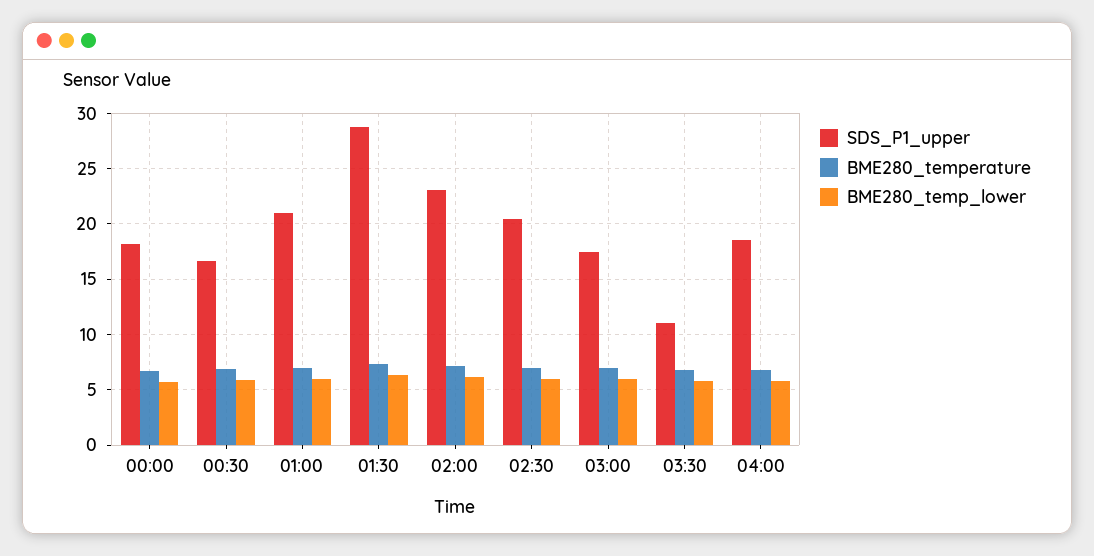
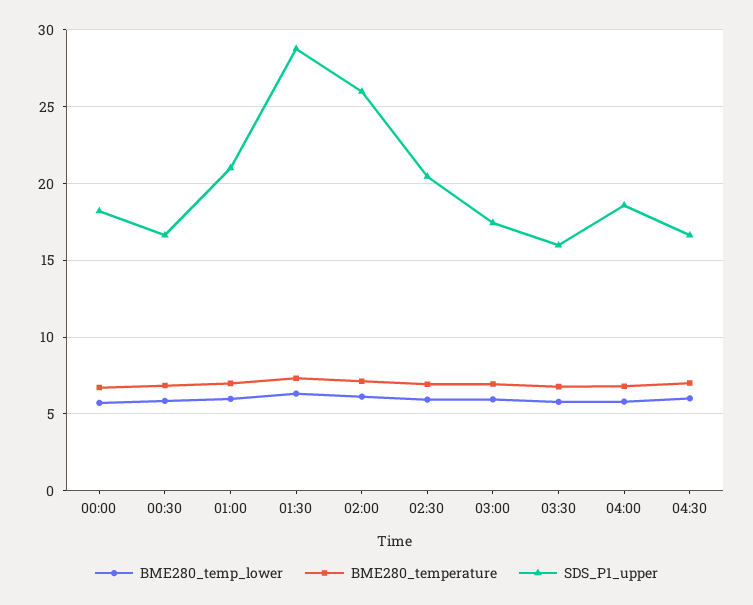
SDS_P1_upper, 02:00: 23 -> 26
SDS_P1_upper, 03:30: 11 -> 16
BME280_temp_lower, 04:30: none -> 6
BME280_temperature, 04:30: none -> 7
SDS_P1_upper, 04:30: none -> 16.5

